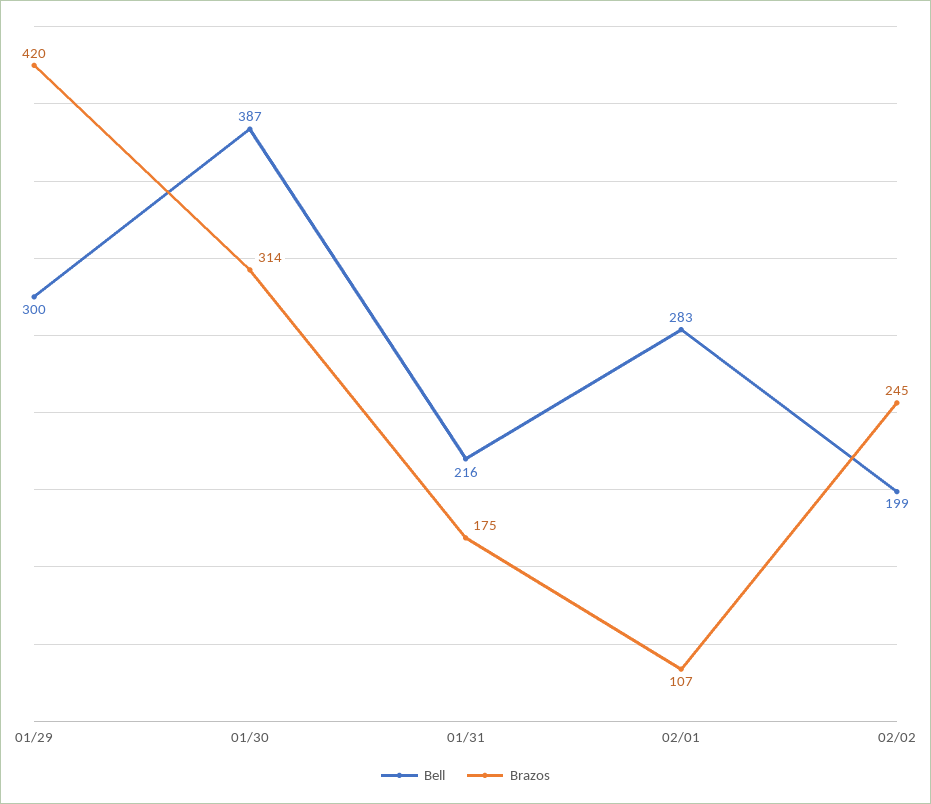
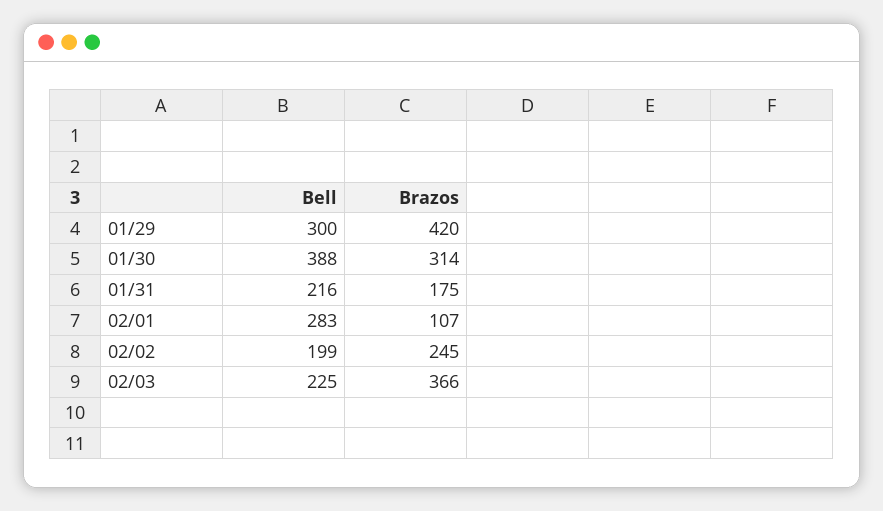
Bell, 01/30: 387 -> 388
Bell, 02/03: none -> 225
Brazos, 02/03: none -> 366

